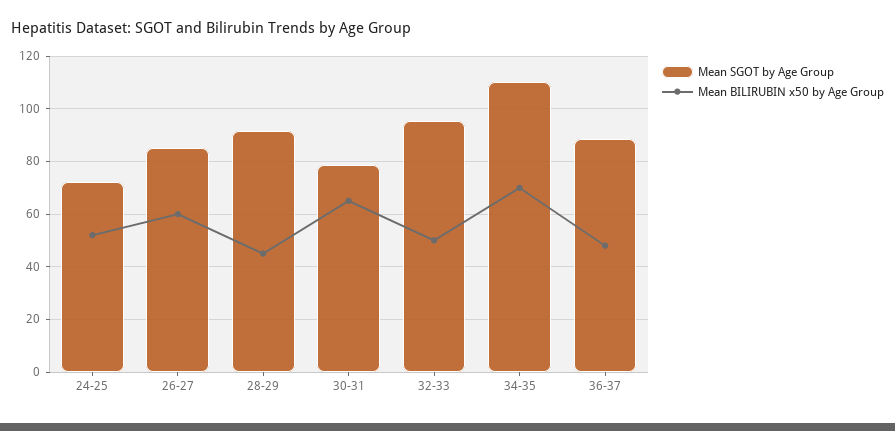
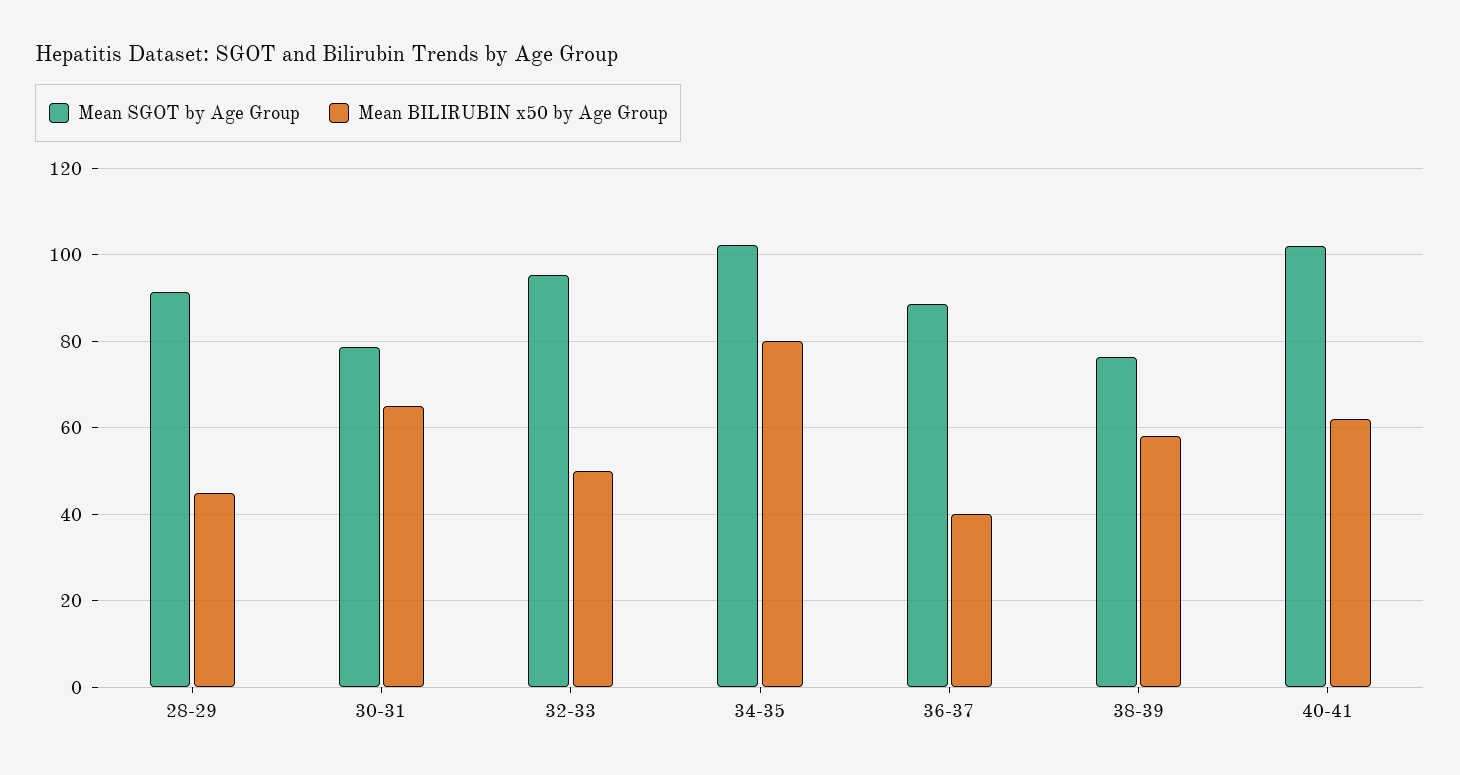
Mean SGOT by Age Group, 24-25: 72.5 -> none
Mean BILIRUBIN x50 by Age Group, 24-25: 52.5 -> none
Mean SGOT by Age Group, 26-27: 85 -> none
Mean BILIRUBIN x50 by Age Group, 26-27: 60 -> none
Mean SGOT by Age Group, 34-35: 110 -> 102
Mean BILIRUBIN x50 by Age Group, 34-35: 70 -> 80
Mean BILIRUBIN x50 by Age Group, 36-37: 47.5 -> 40
Mean SGOT by Age Group, 38-39: none -> 76
Mean BILIRUBIN x50 by Age Group, 38-39: none -> 58
Mean SGOT by Age Group, 40-41: none -> 102
Mean BILIRUBIN x50 by Age Group, 40-41: none -> 62

